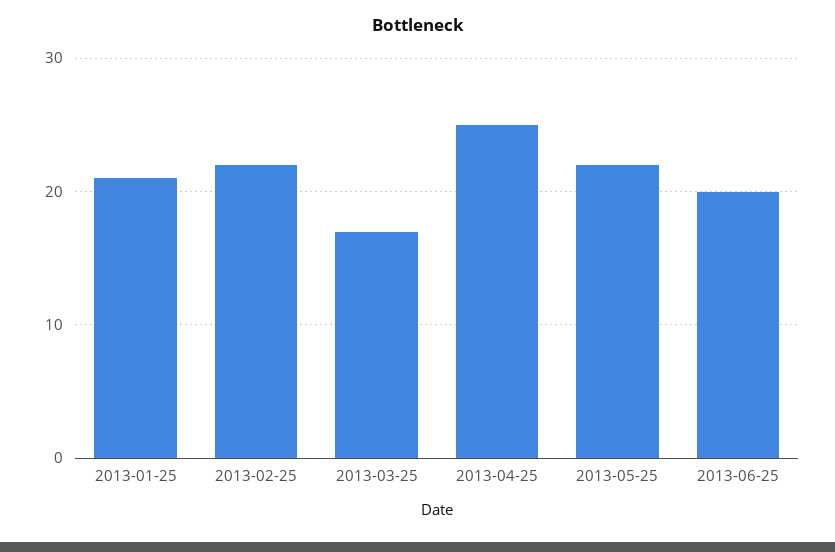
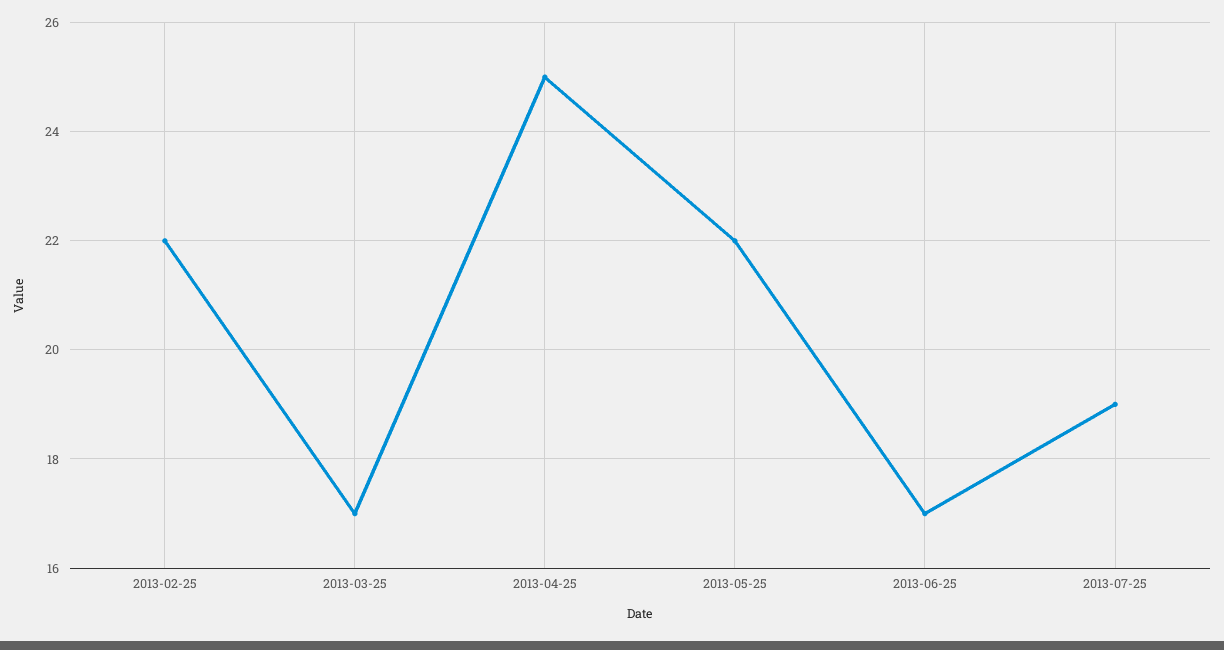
2013-01-25: 21 -> none
2013-06-25: 20 -> 17
2013-07-25: none -> 19

